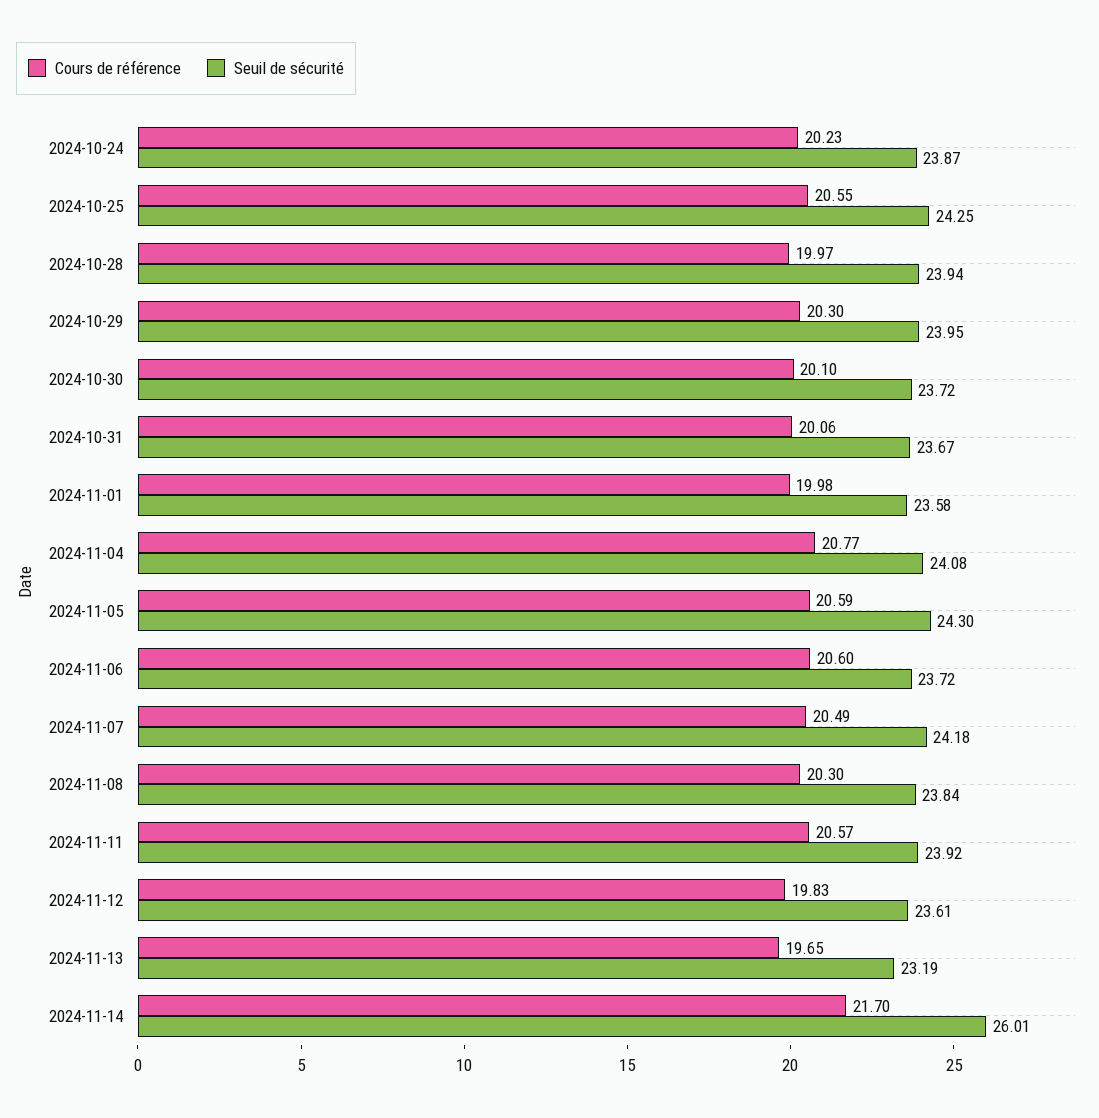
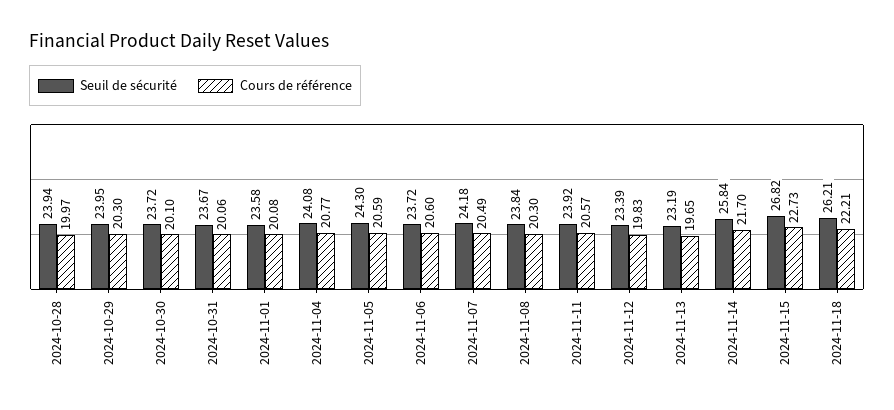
Cours de référence, 2024-10-24: 20.23 -> none
Seuil de sécurité, 2024-10-24: 23.87 -> none
Cours de référence, 2024-10-25: 20.55 -> none
Seuil de sécurité, 2024-10-25: 24.25 -> none
Cours de référence, 2024-11-01: 19.98 -> 20.08
Seuil de sécurité, 2024-11-12: 23.61 -> 23.39
Seuil de sécurité, 2024-11-14: 26.01 -> 25.84
Seuil de sécurité, 2024-11-15: none -> 26.82
Cours de référence, 2024-11-15: none -> 22.73
Seuil de sécurité, 2024-11-18: none -> 26.21
Cours de référence, 2024-11-18: none -> 22.21

